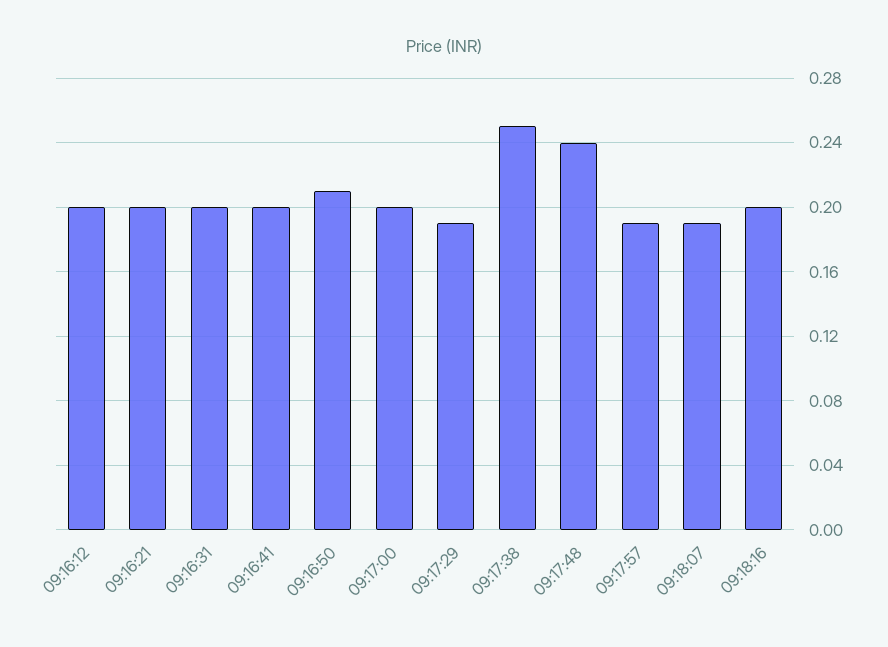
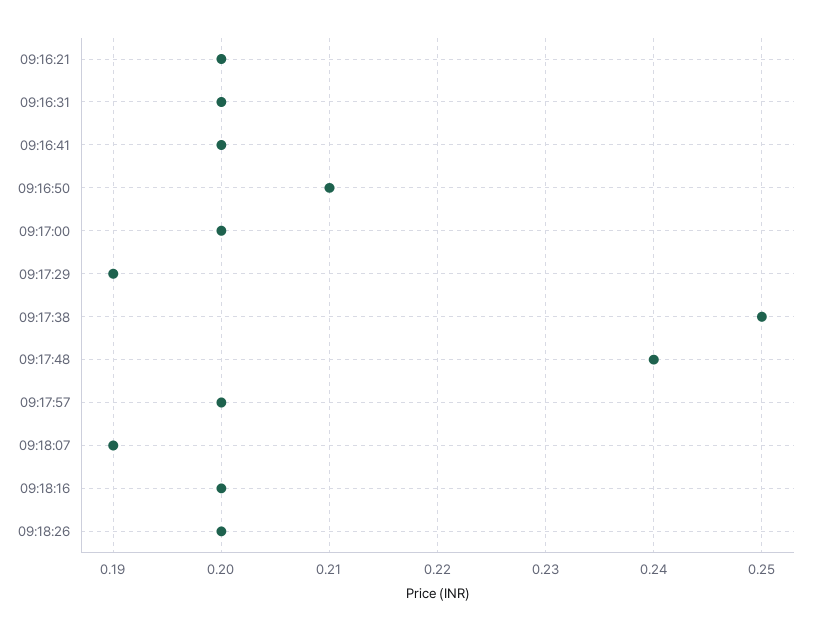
09:16:12: 0.2 -> none
09:17:57: 0.19 -> 0.2
09:18:26: none -> 0.2

